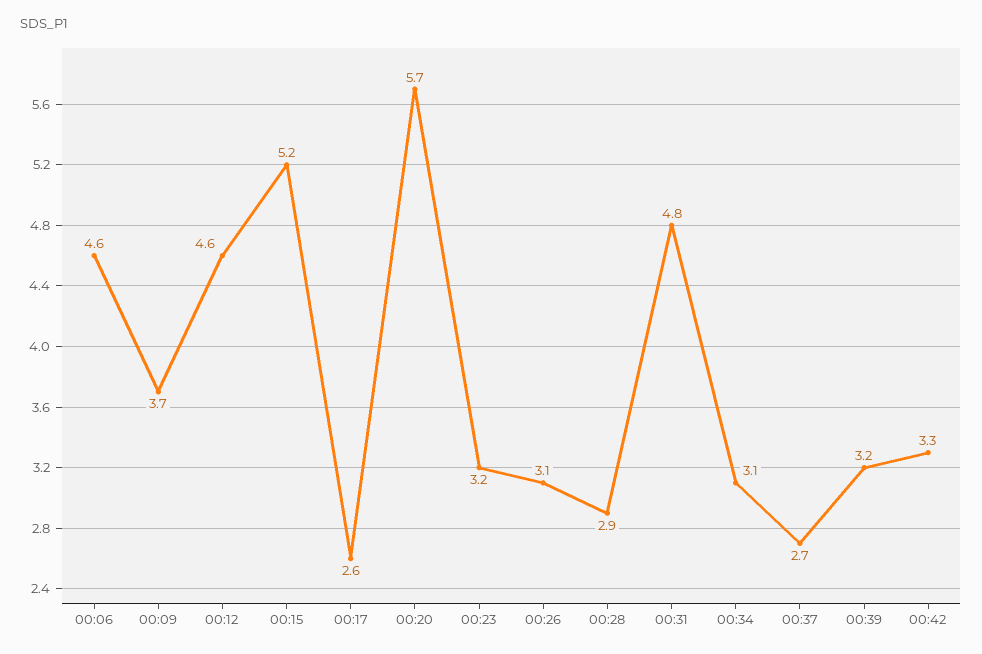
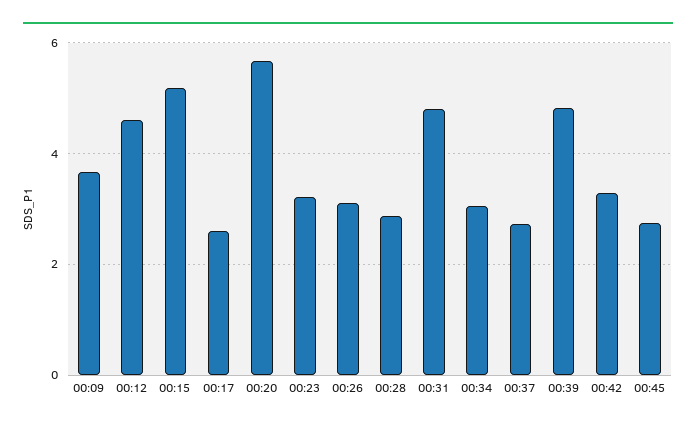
00:06: 4.6 -> none
00:39: 3.2 -> 4.8
00:45: none -> 2.8

